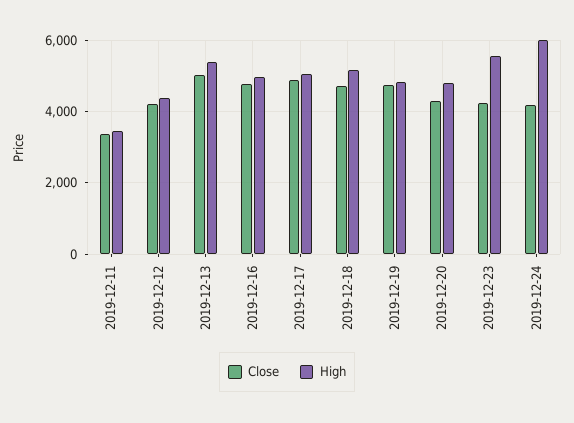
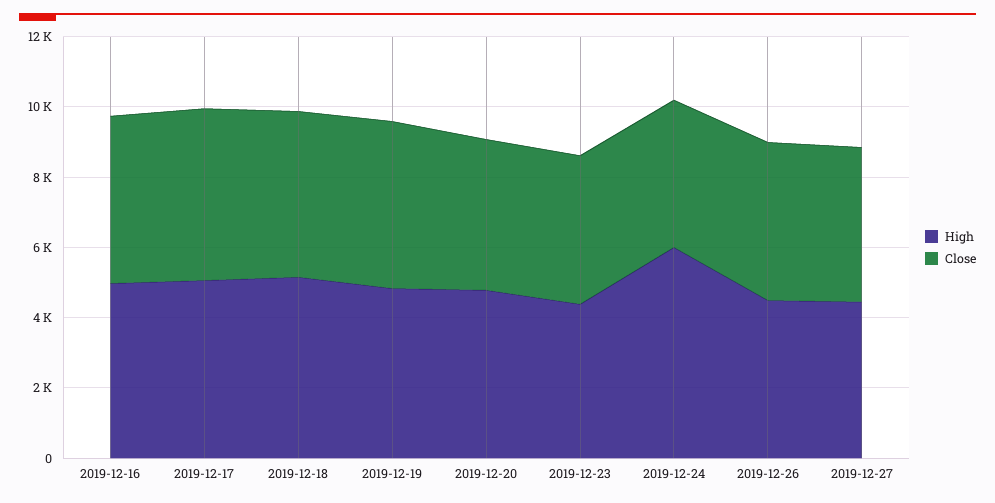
Close, 2019-12-11: 3400 -> none
High, 2019-12-11: 3400 -> none
Close, 2019-12-12: 4200 -> none
High, 2019-12-12: 4400 -> none
Close, 2019-12-13: 5000 -> none
High, 2019-12-13: 5400 -> none
High, 2019-12-23: 5600 -> 4500
High, 2019-12-26: none -> 4500
Close, 2019-12-26: none -> 4500
High, 2019-12-27: none -> 4500
Close, 2019-12-27: none -> 4500

